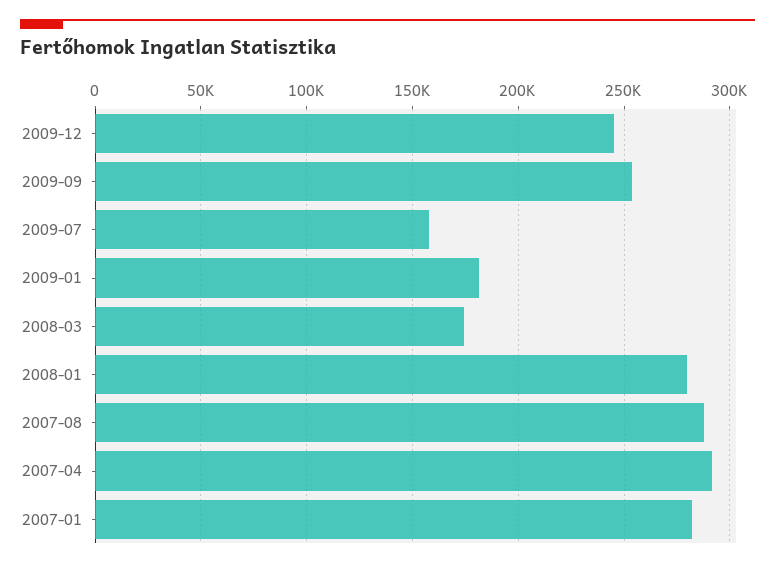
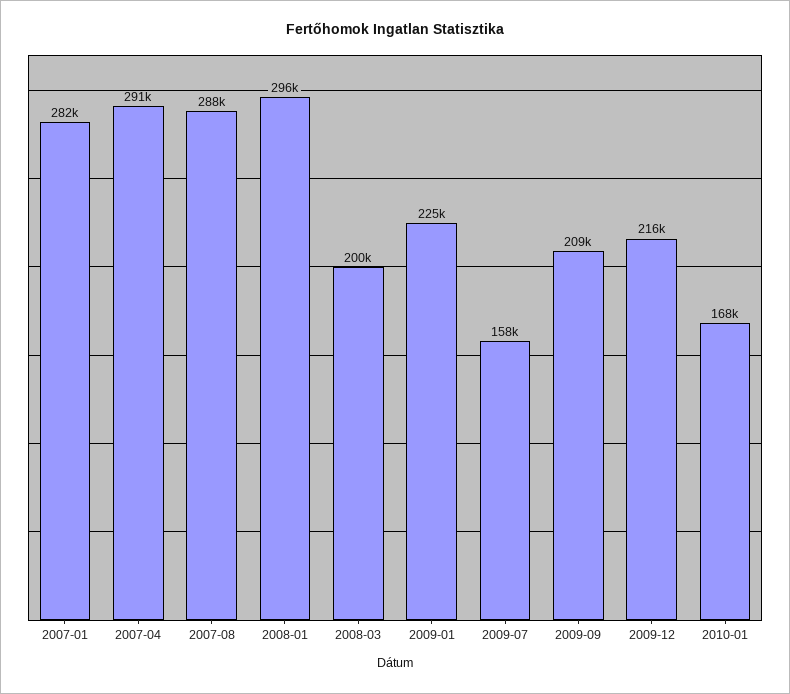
2009-12: 245000 -> 216000
2009-09: 255000 -> 209000
2009-01: 180000 -> 225000
2008-03: 175000 -> 200000
2008-01: 280000 -> 296000
2010-01: none -> 168000

